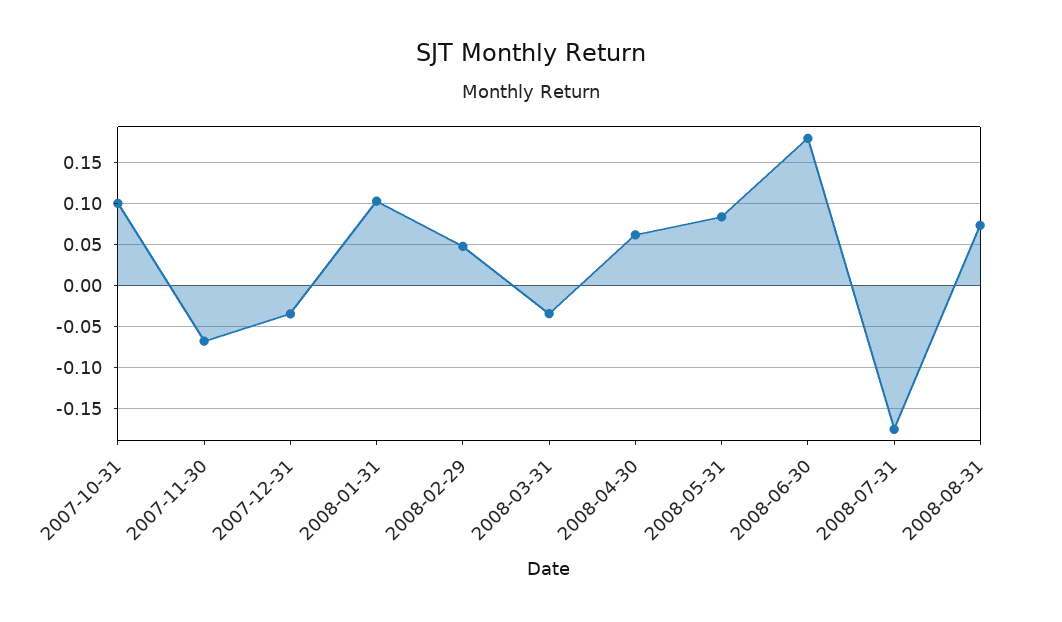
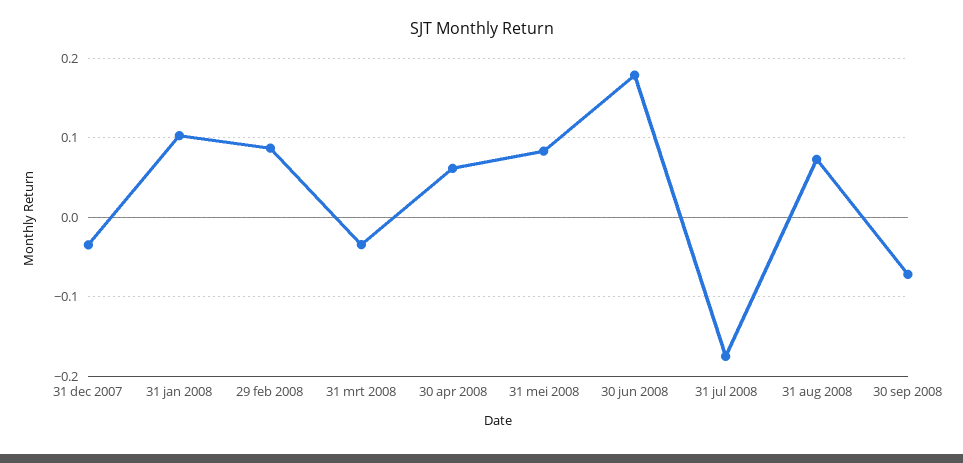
2007-10-31: 0.1 -> none
2007-11-30: -0.07 -> none
2008-02-29: 0.05 -> 0.09
30 sep 2008: none -> -0.07

